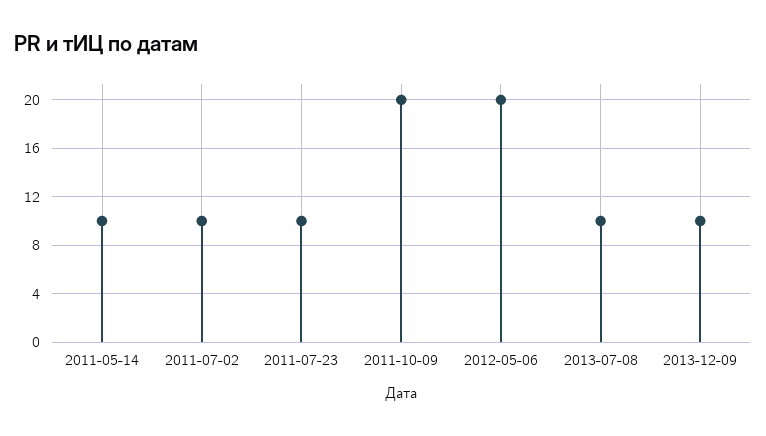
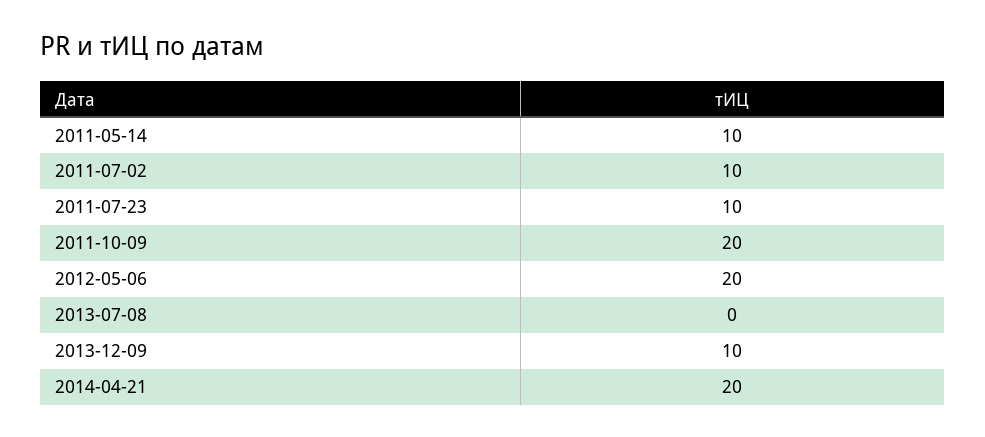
2013-07-08: 10 -> 0
2014-04-21: none -> 20

